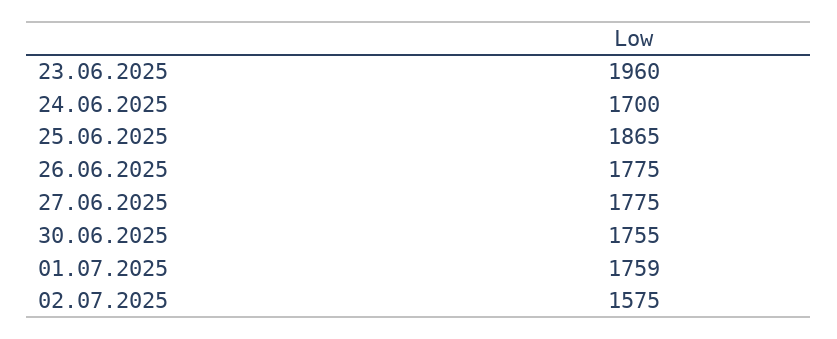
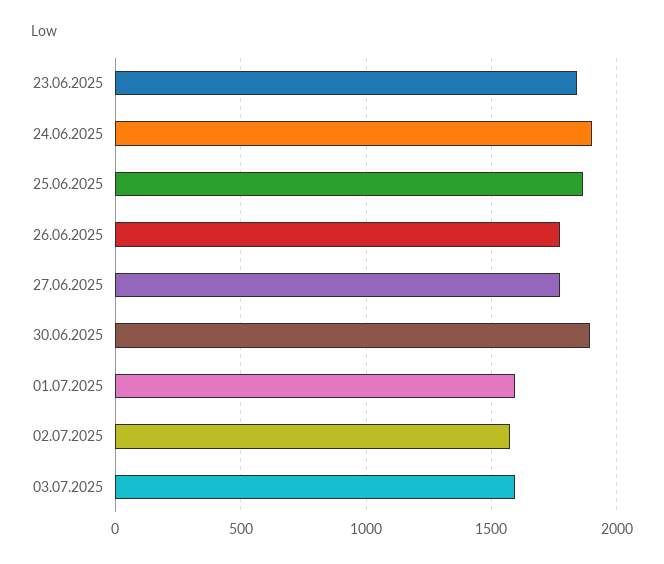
23.06.2025: 1960 -> 1850
24.06.2025: 1700 -> 1900
30.06.2025: 1755 -> 1900
01.07.2025: 1759 -> 1600
03.07.2025: none -> 1600

